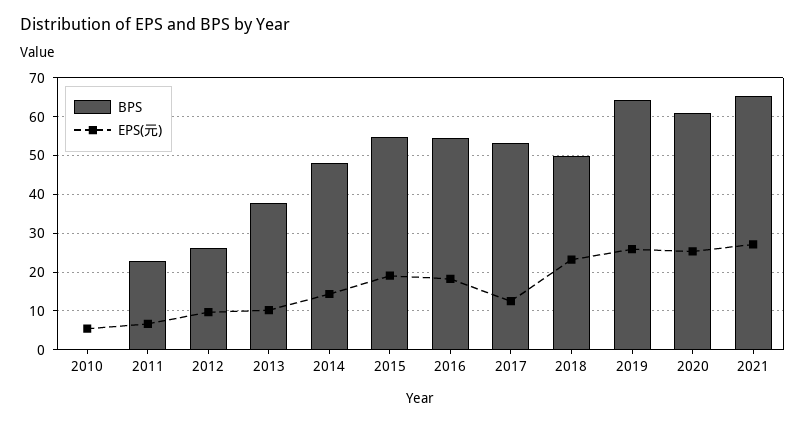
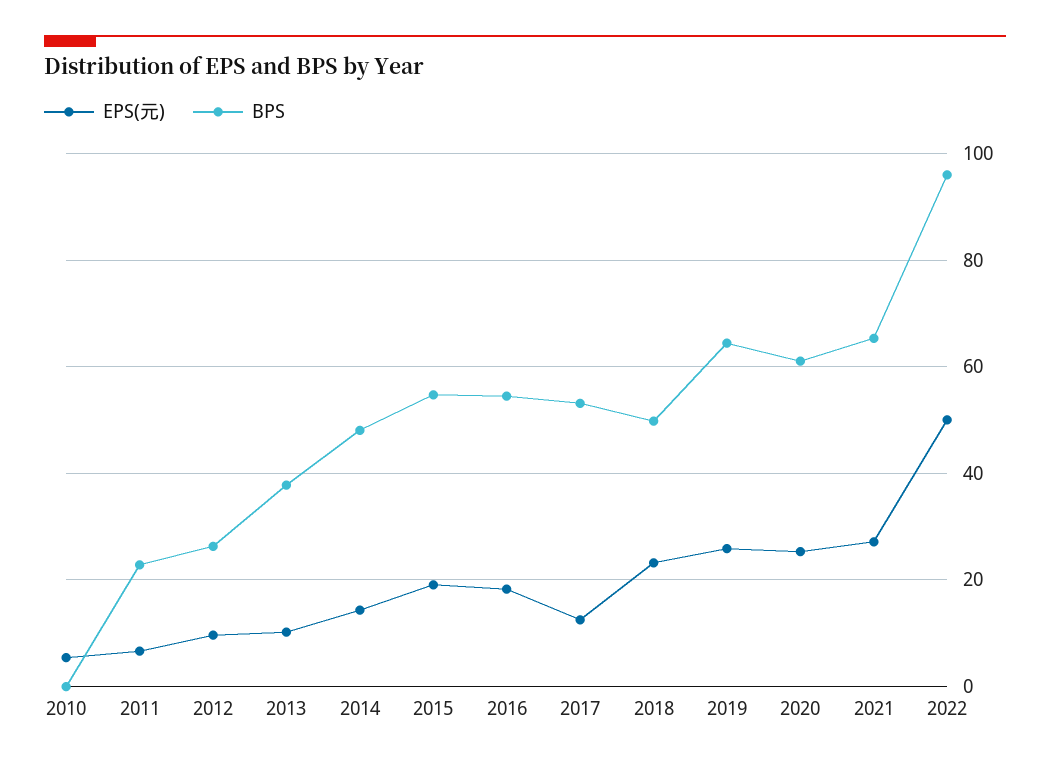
EPS(元), 2022: none -> 50
BPS, 2022: none -> 96

